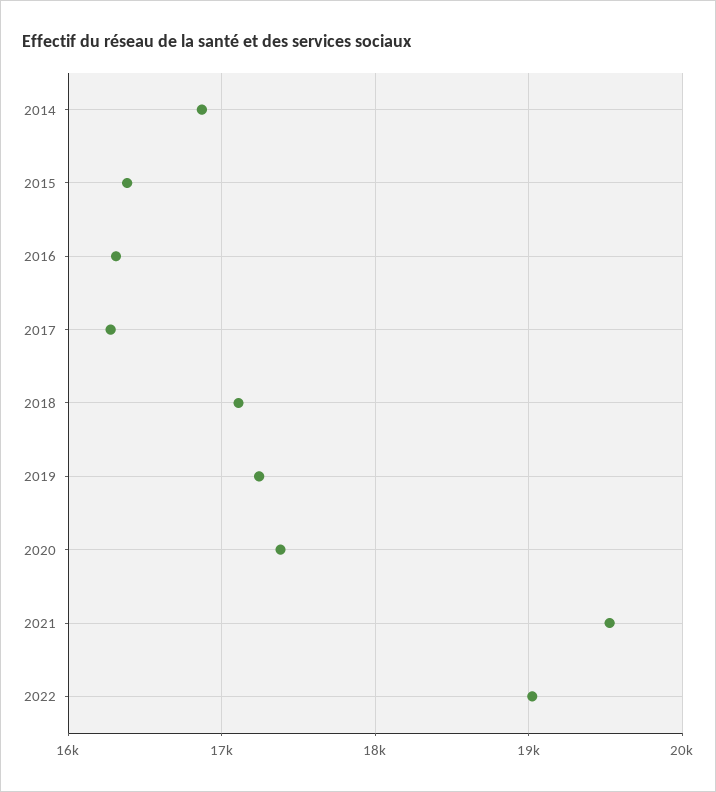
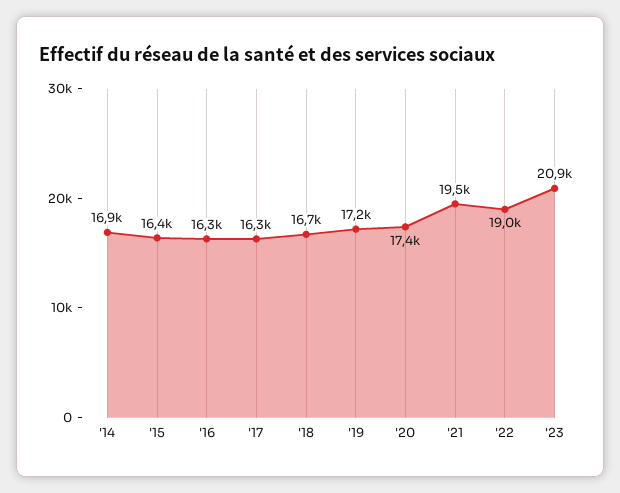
2018: 17100 -> 16700
'23: none -> 20900

